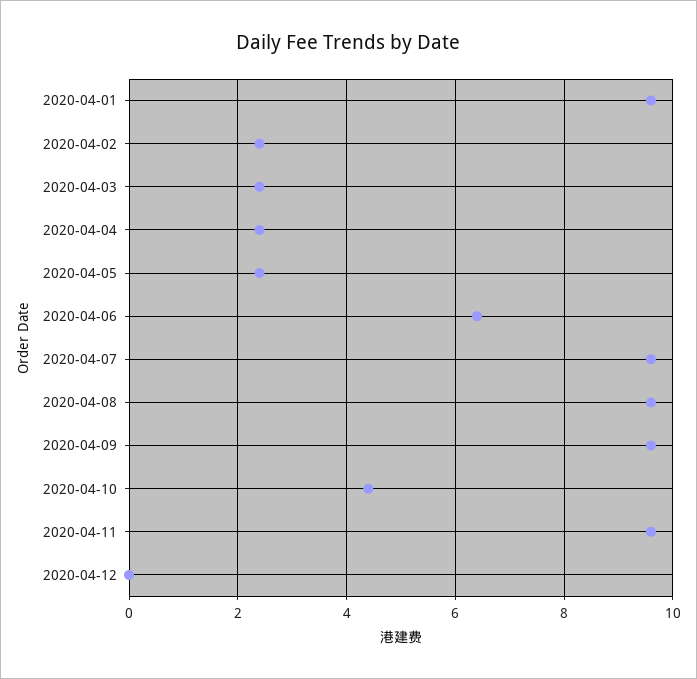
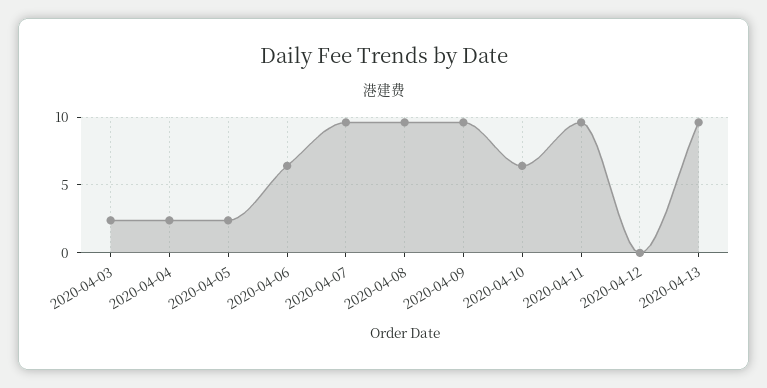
2020-04-01: 9.5 -> none
2020-04-02: 2.5 -> none
2020-04-10: 4.5 -> 6.5
2020-04-13: none -> 9.5

